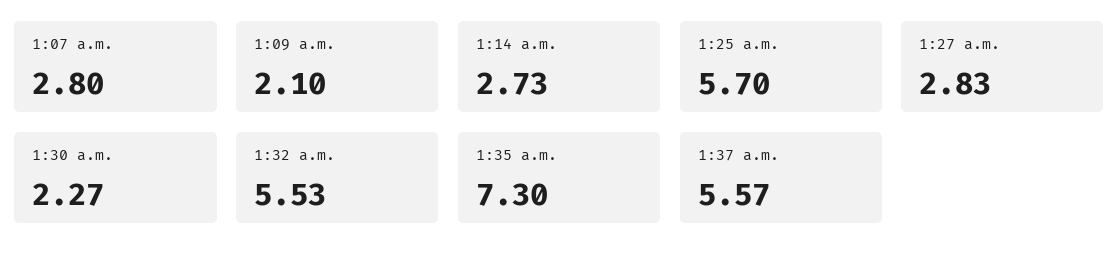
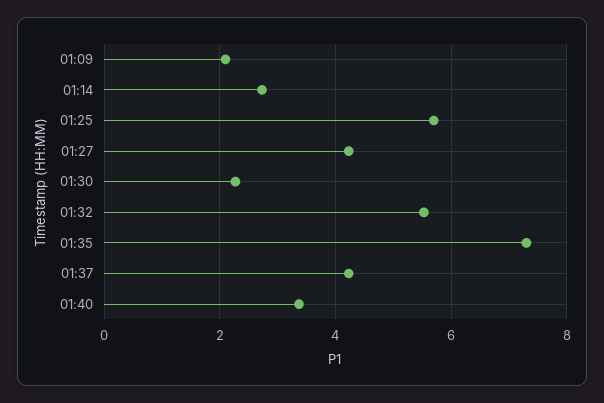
1:07 a.m.: 2.8 -> none
1:27 a.m.: 2.83 -> 4.2
1:37 a.m.: 5.57 -> 4.2
01:40: none -> 3.4

